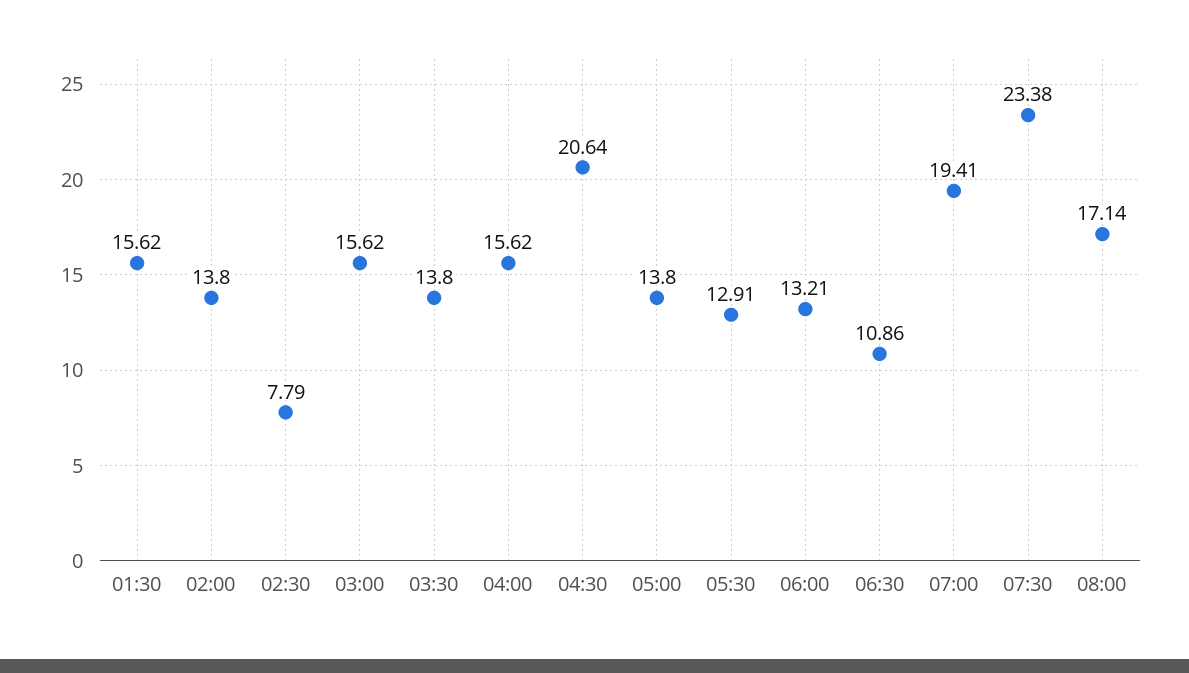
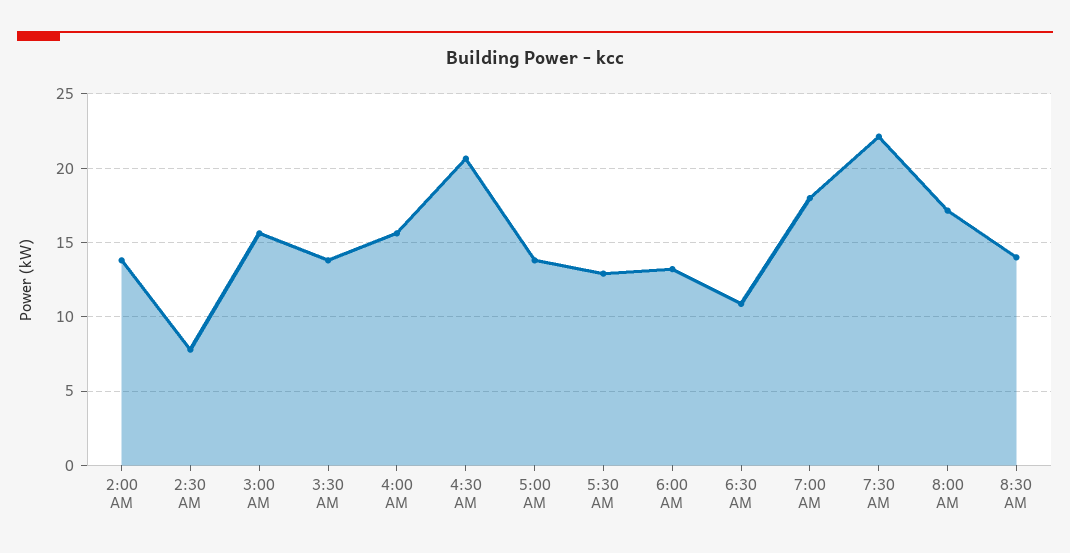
01:30: 15.62 -> none
07:00: 19.41 -> 18
07:30: 23.38 -> 22
8:30 AM: none -> 14

